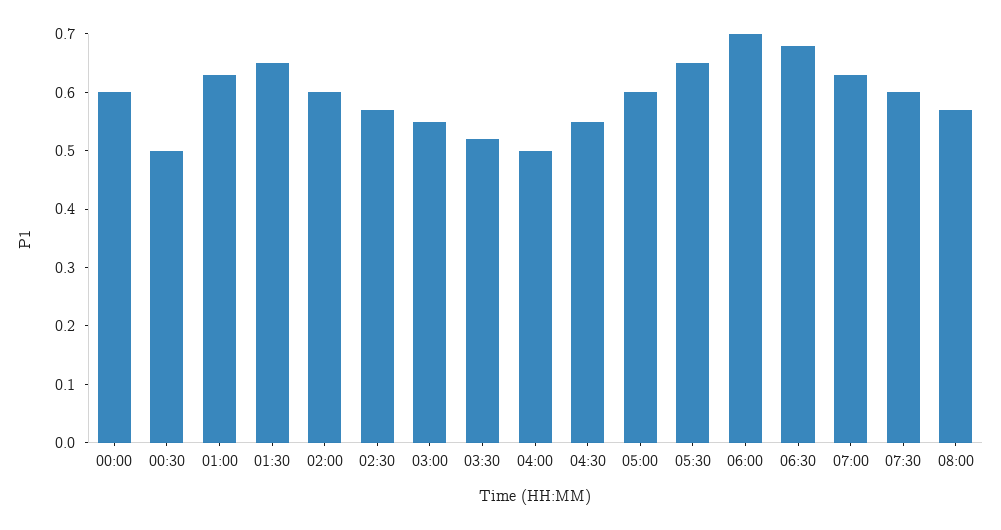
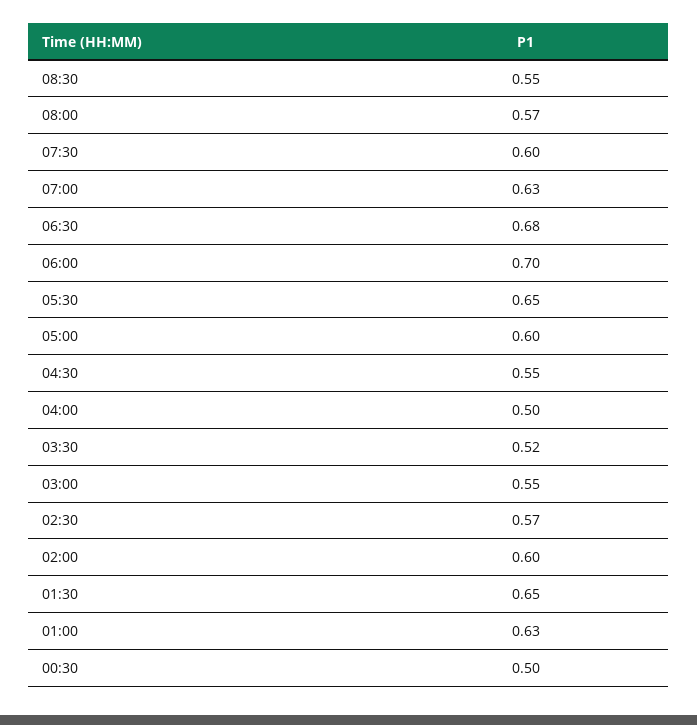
00:00: 0.6 -> none
08:30: none -> 0.55

